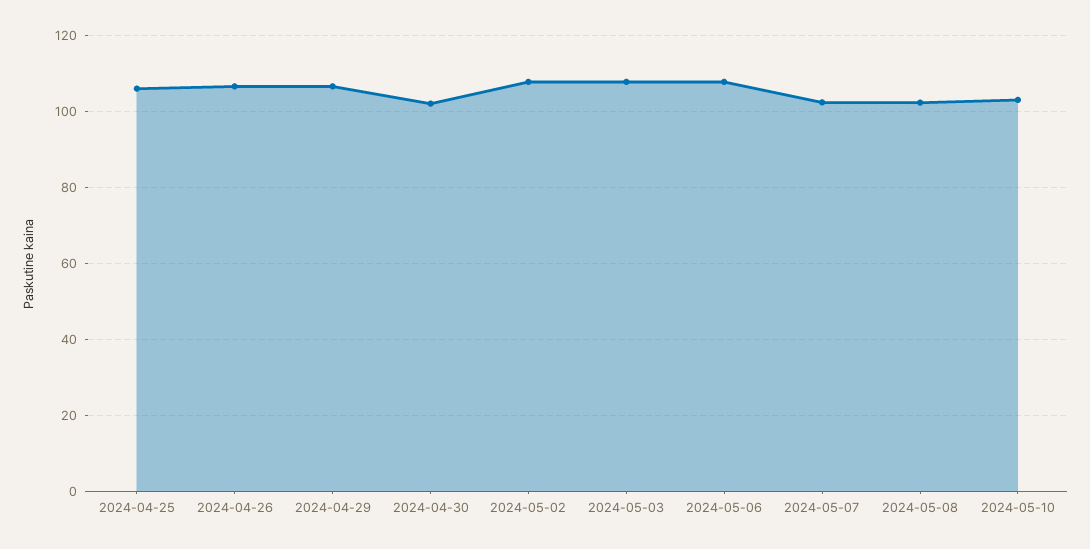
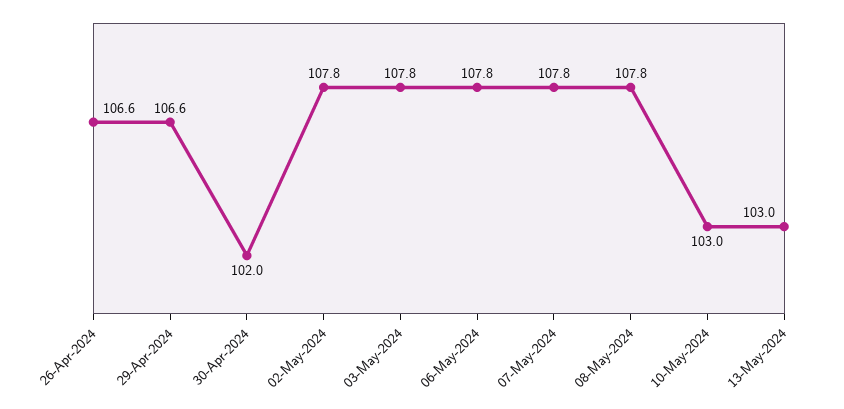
2024-04-25: 106 -> none
2024-05-07: 102 -> 107.8
2024-05-08: 102 -> 107.8
13-May-2024: none -> 103

